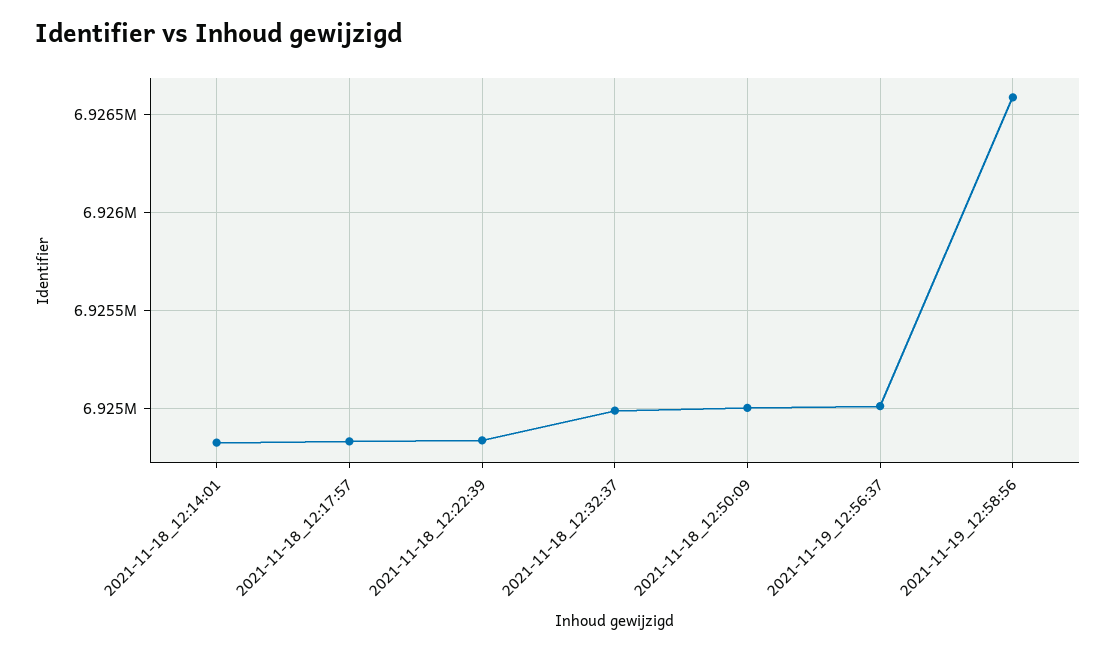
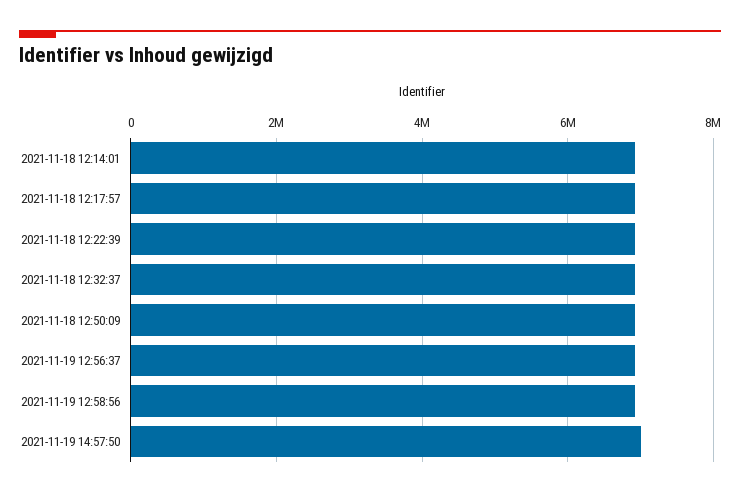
2021-11-19 14:57:50: none -> 7000000

